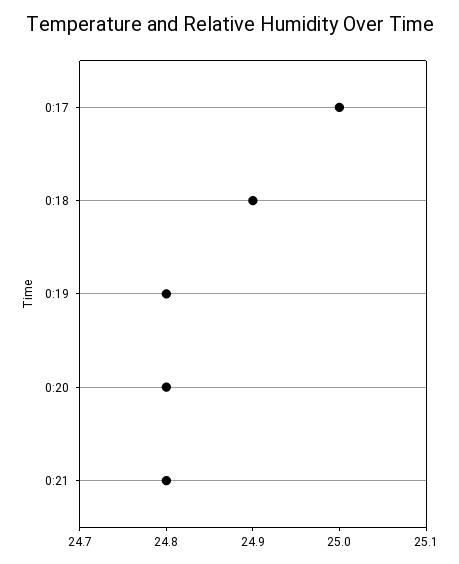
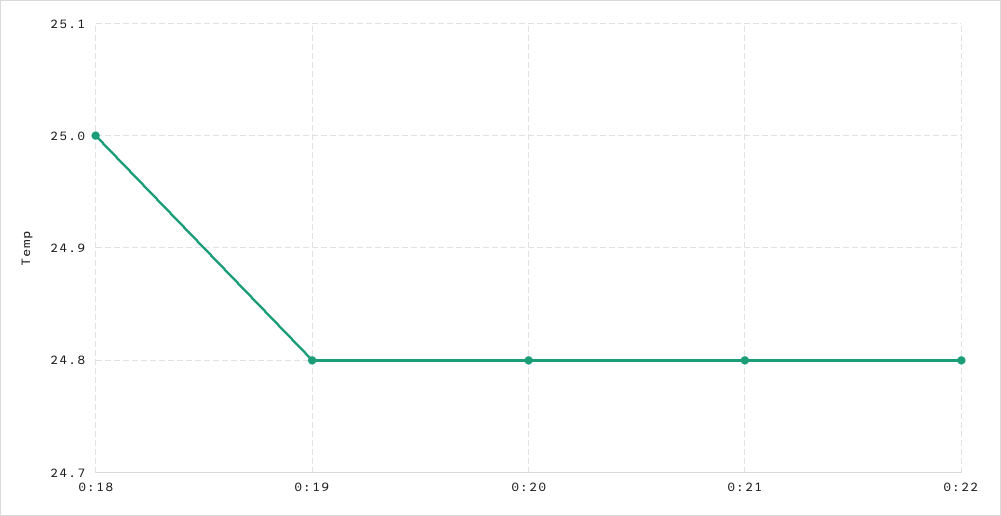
0:17: 25 -> none
0:18: 24.9 -> 25
0:22: none -> 24.8

